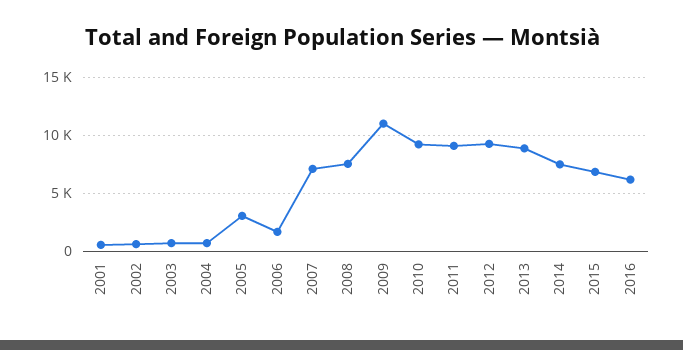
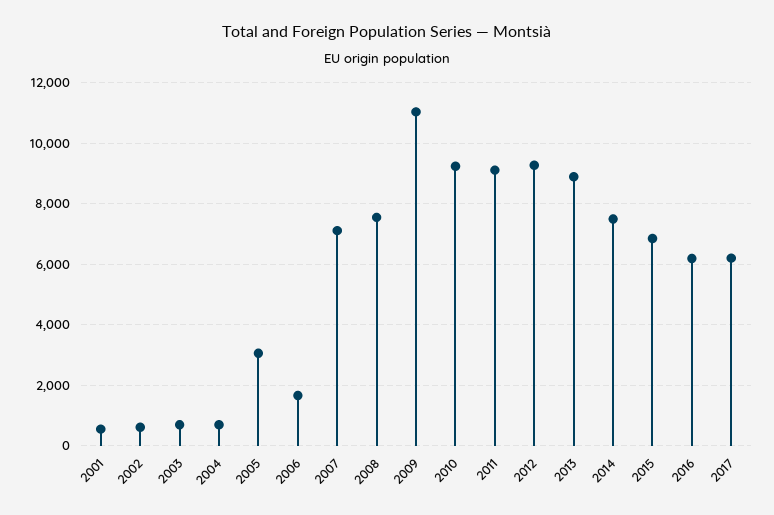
2017: none -> 6200

